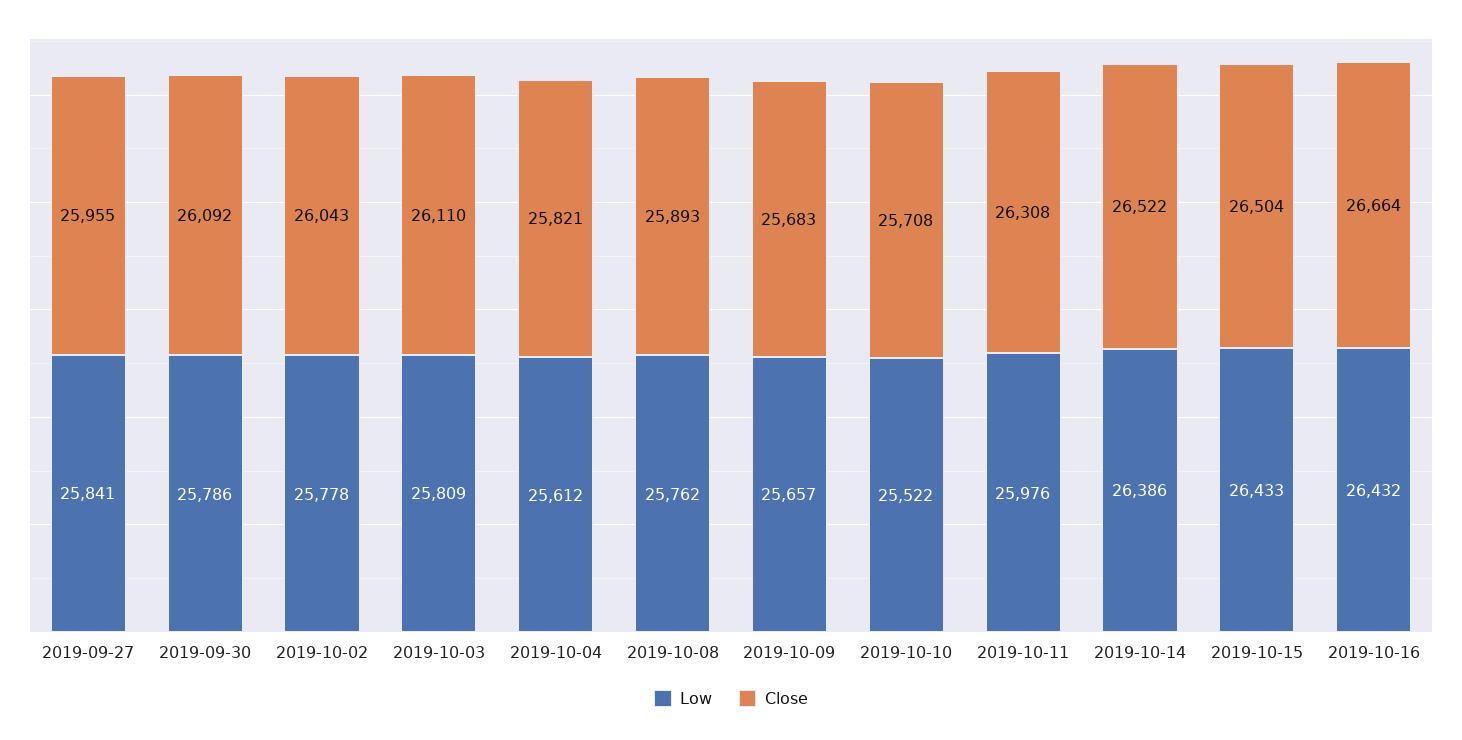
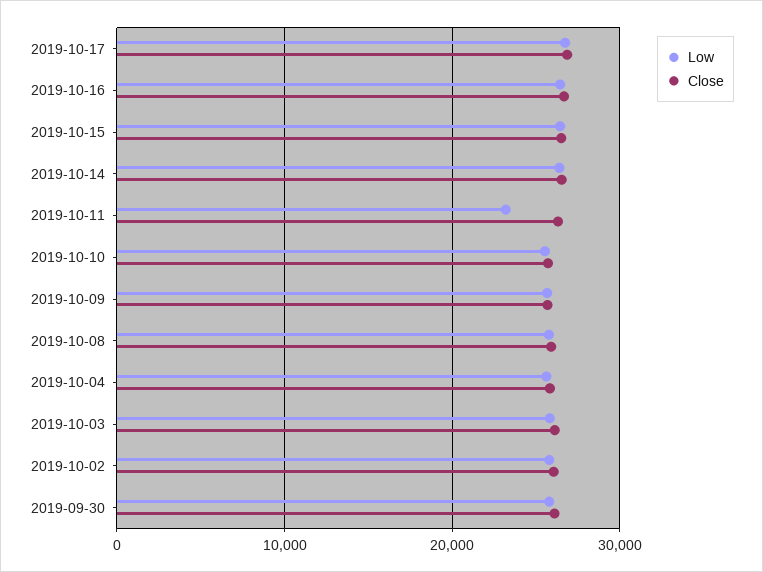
Low, 2019-09-27: 25841 -> none
Close, 2019-09-27: 25955 -> none
Low, 2019-10-11: 25976 -> 23000
Low, 2019-10-17: none -> 27000
Close, 2019-10-17: none -> 27000

